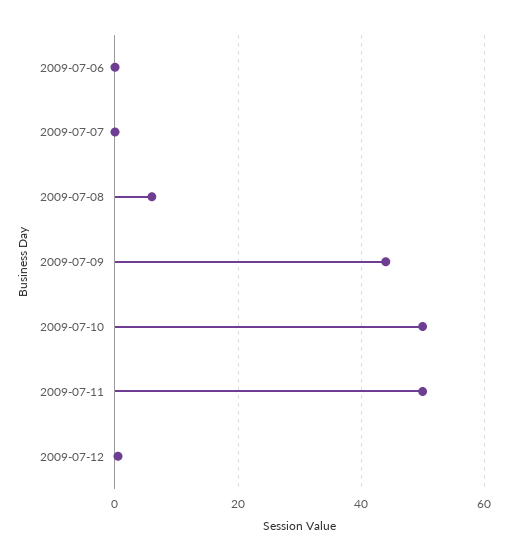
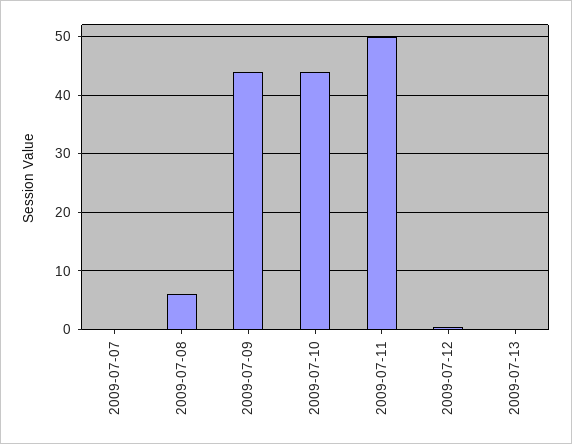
2009-07-06: 0 -> none
2009-07-10: 50 -> 44
2009-07-13: none -> 0

